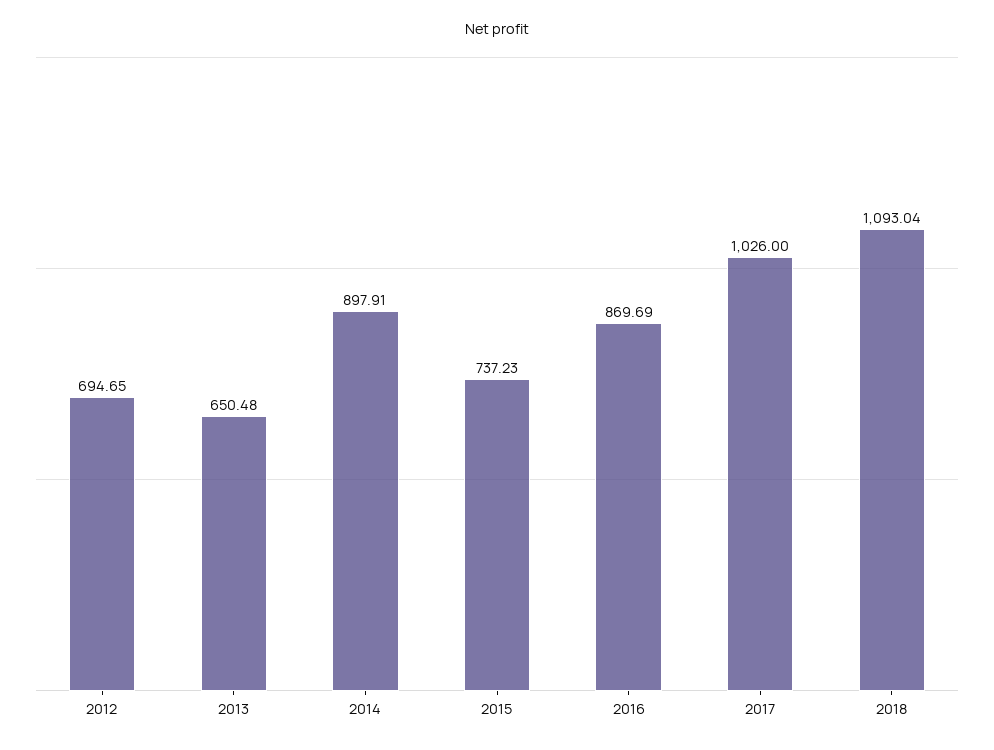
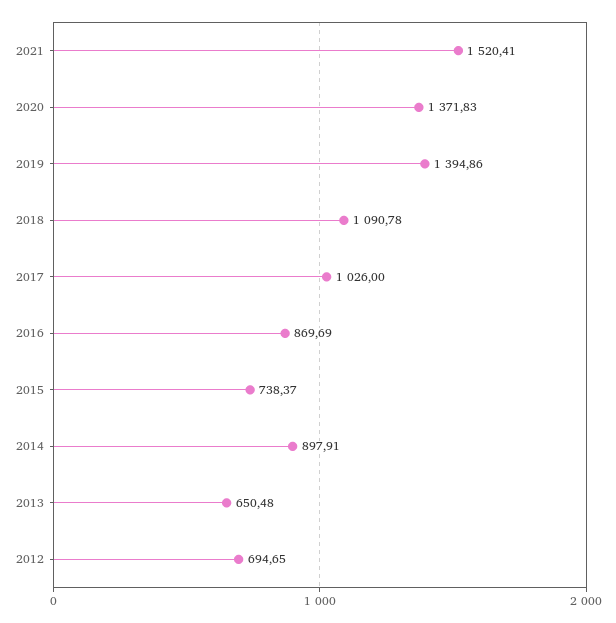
2015: 737.23 -> 738.37
2018: 1093.04 -> 1090.78
2021: none -> 1520.41
2020: none -> 1371.83
2019: none -> 1394.86

